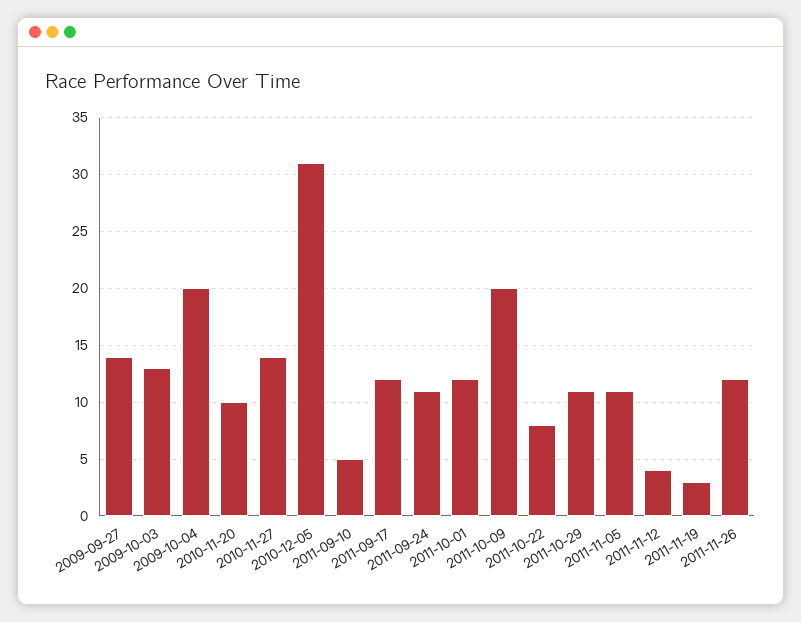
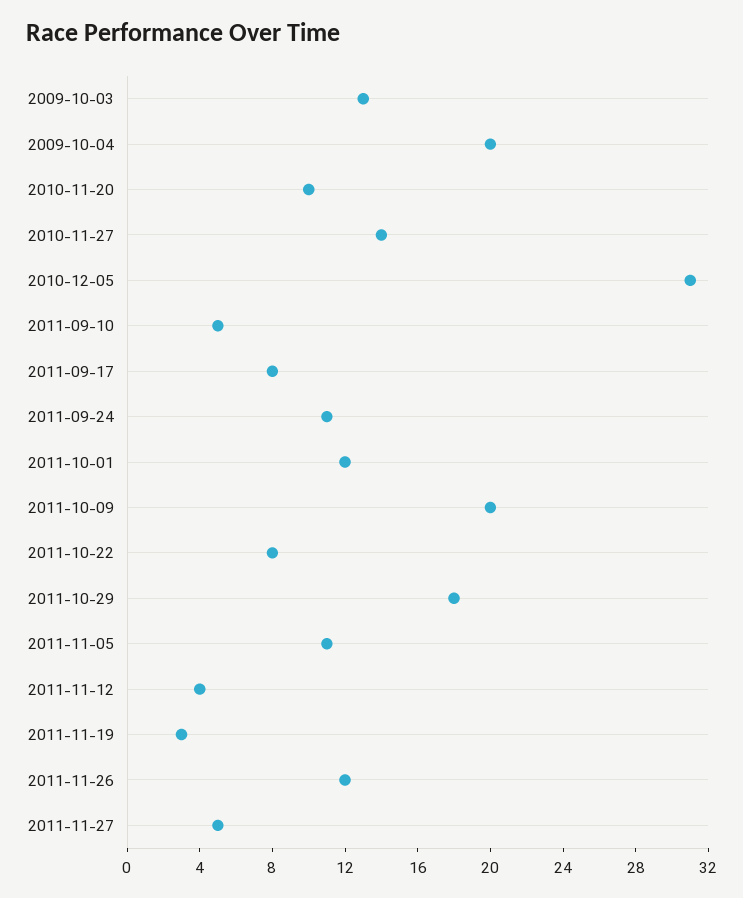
2009-09-27: 14 -> none
2011-09-17: 12 -> 8
2011-10-29: 11 -> 18
2011-11-27: none -> 5

